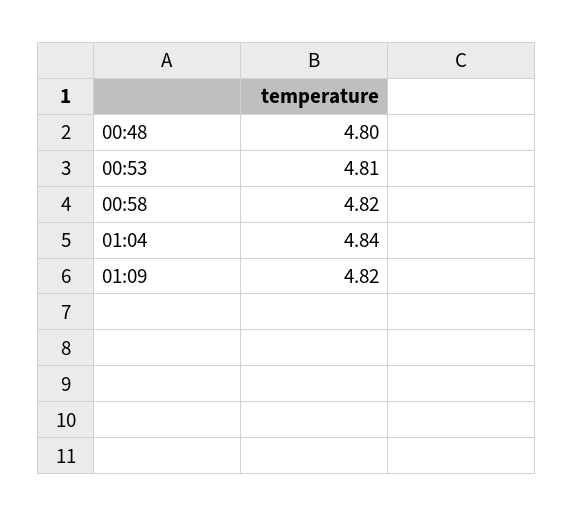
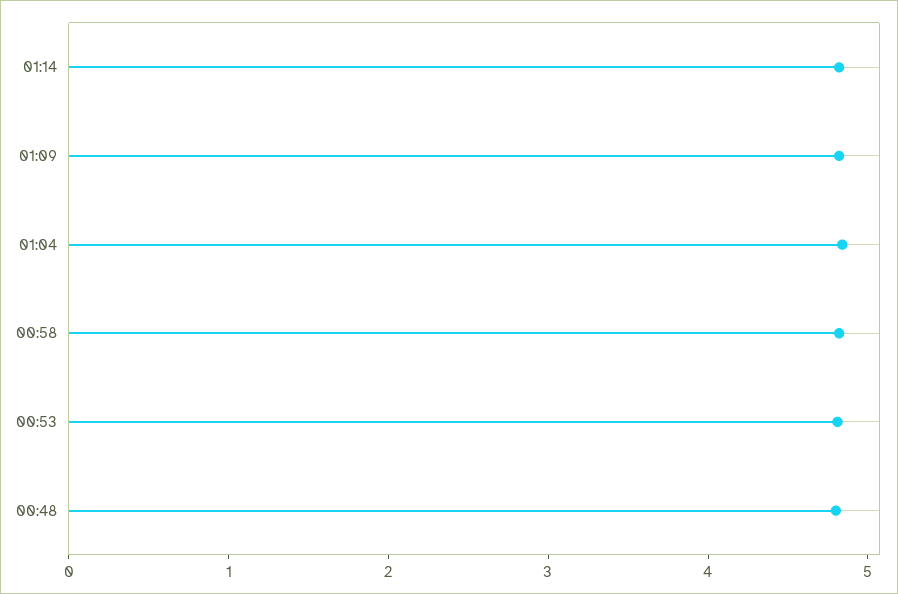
01:14: none -> 4.8

